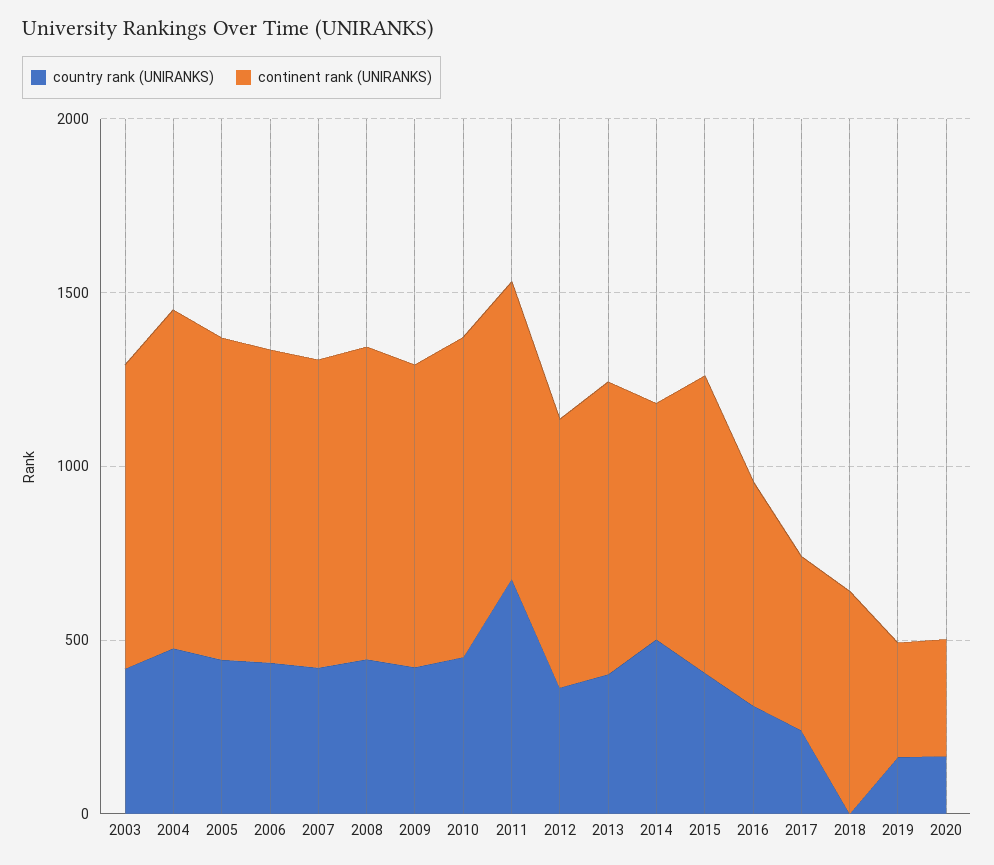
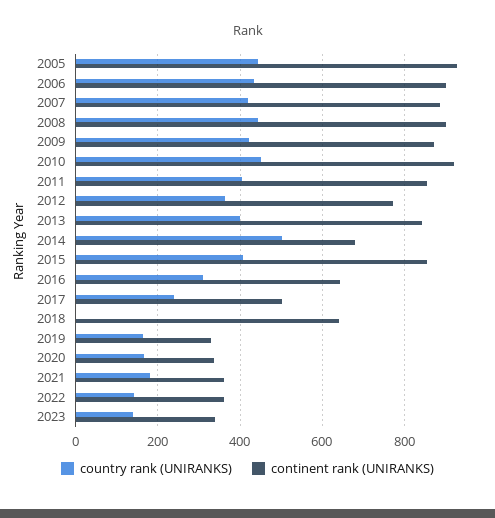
country rank (UNIRANKS), 2003: 400 -> none
continent rank (UNIRANKS), 2003: 900 -> none
country rank (UNIRANKS), 2004: 500 -> none
continent rank (UNIRANKS), 2004: 1000 -> none
country rank (UNIRANKS), 2011: 700 -> 400
country rank (UNIRANKS), 2021: none -> 180
continent rank (UNIRANKS), 2021: none -> 360
country rank (UNIRANKS), 2022: none -> 140
continent rank (UNIRANKS), 2022: none -> 360
country rank (UNIRANKS), 2023: none -> 140
continent rank (UNIRANKS), 2023: none -> 340

